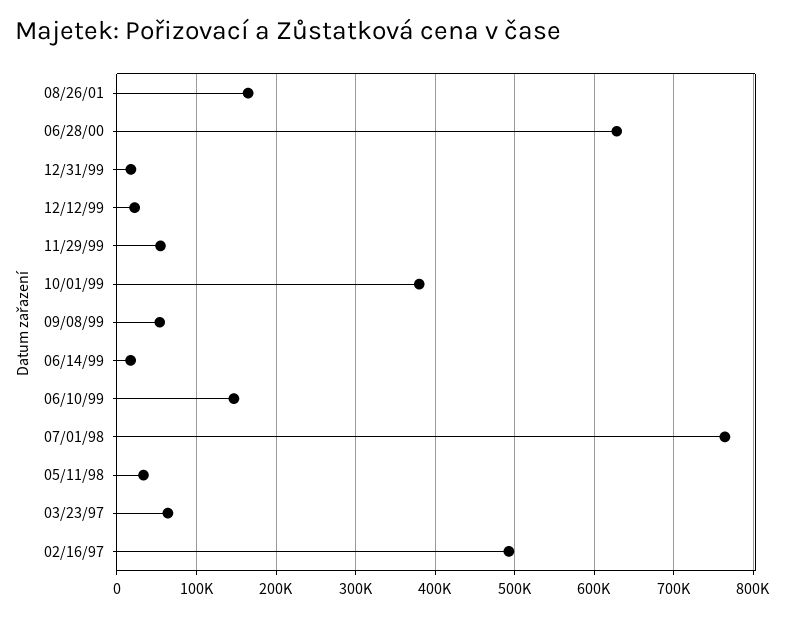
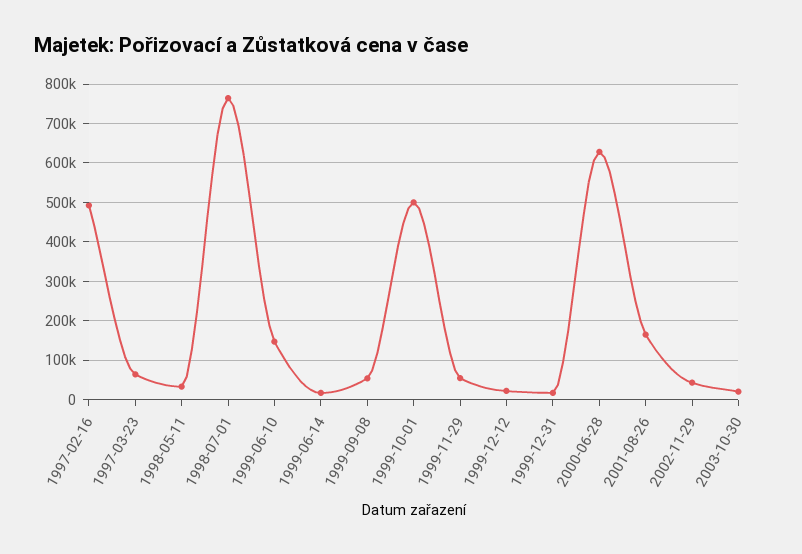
10/01/99: 380000 -> 500000
2002-11-29: none -> 40000
2003-10-30: none -> 20000

